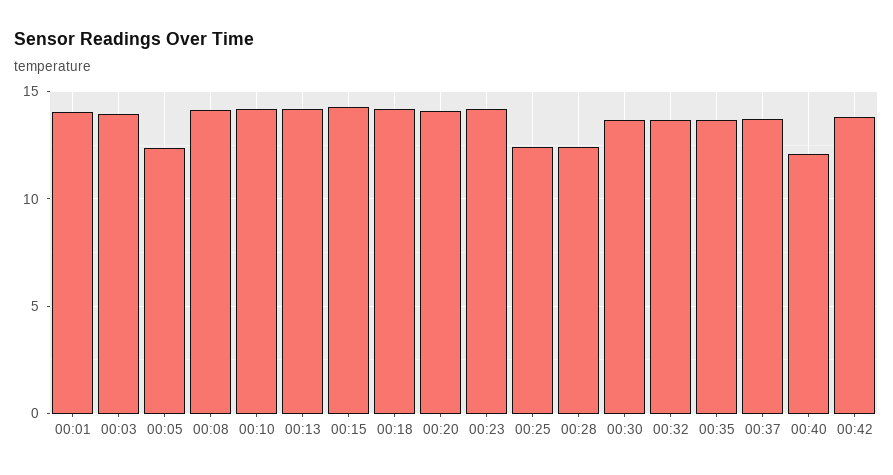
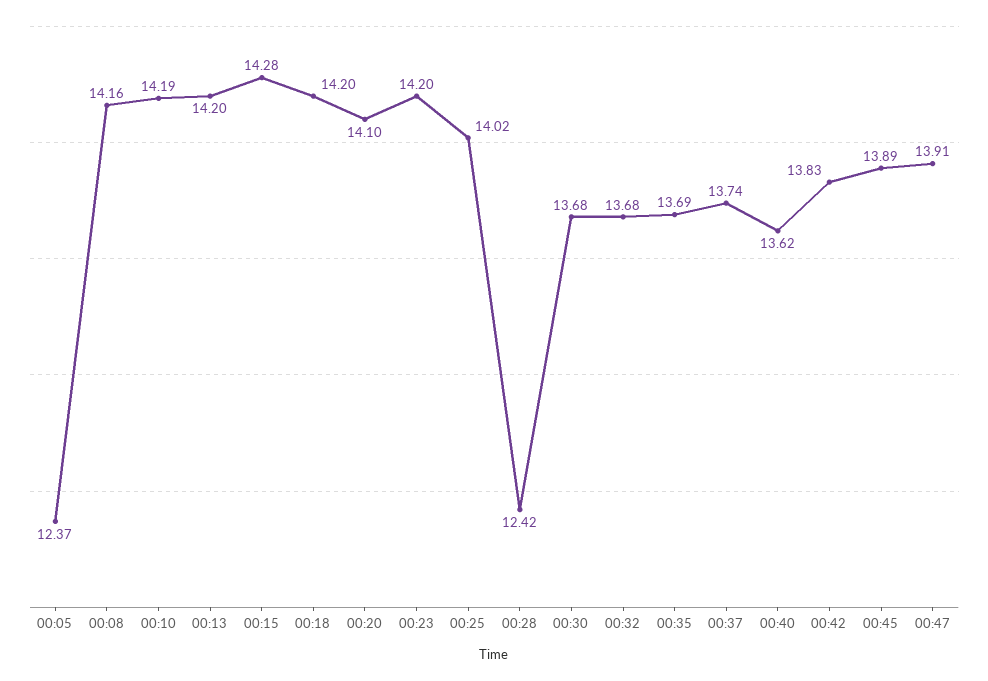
00:01: 14 -> none
00:03: 14 -> none
00:25: 12.5 -> 14.02
00:40: 12 -> 13.62
00:45: none -> 13.89
00:47: none -> 13.91

